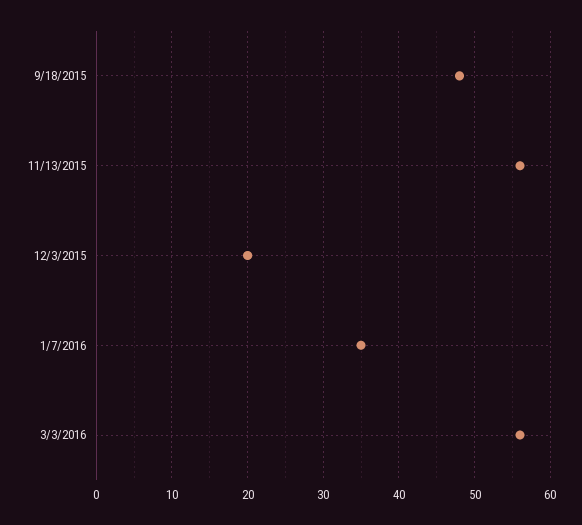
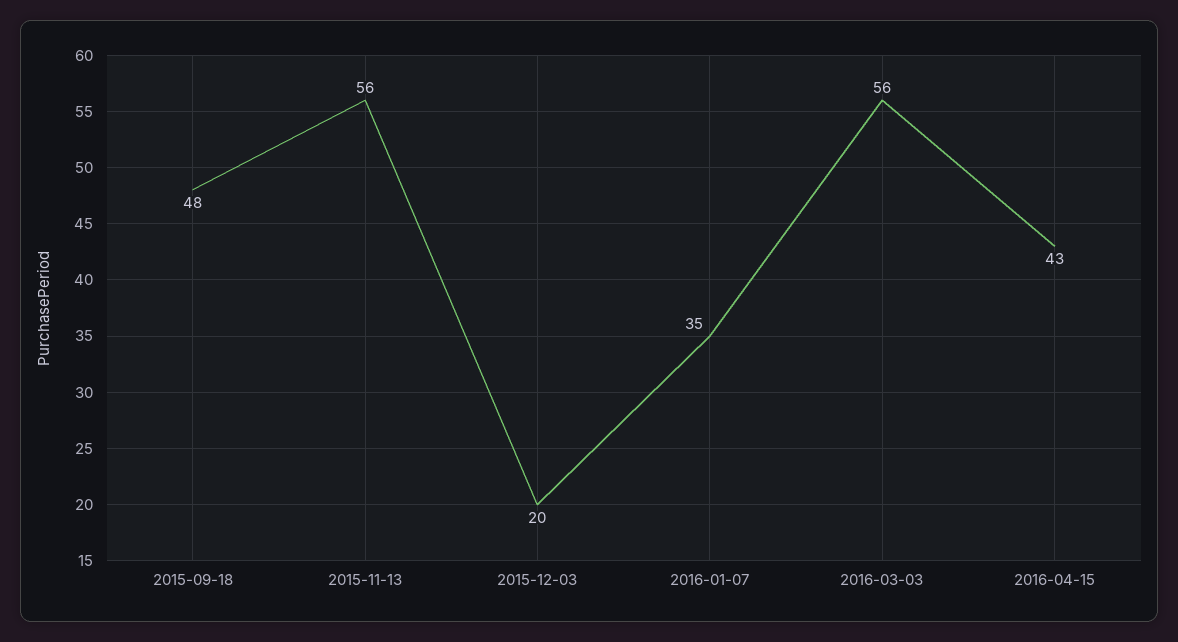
2016-04-15: none -> 43

